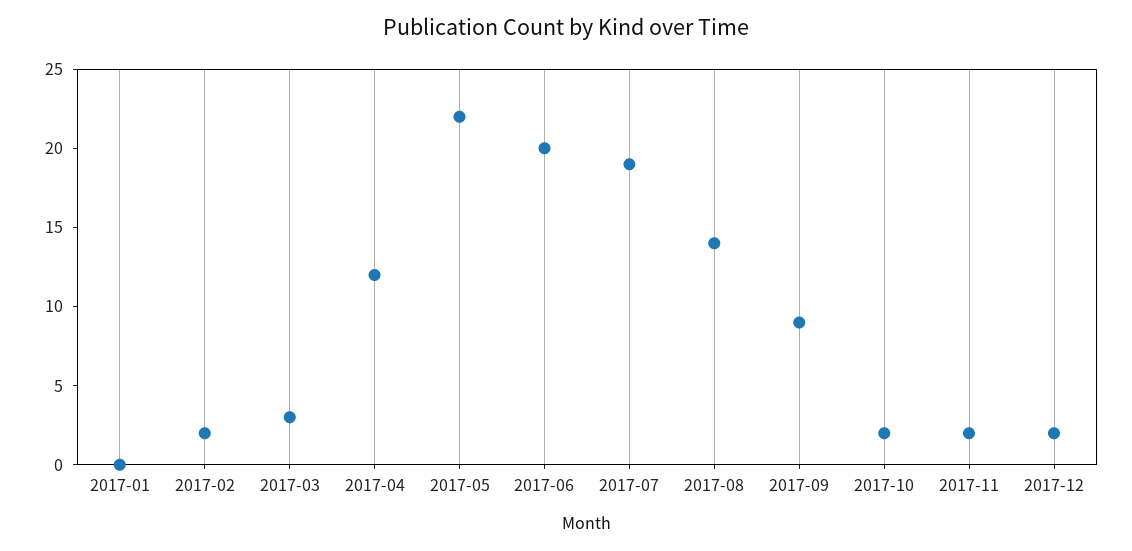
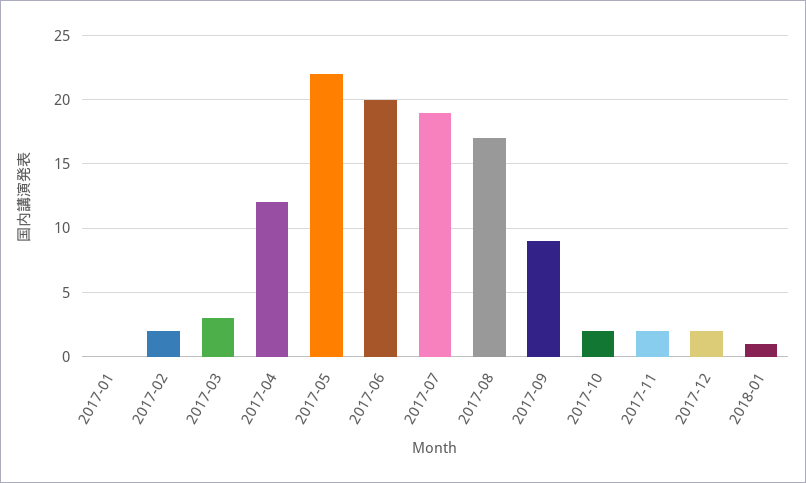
2017-08: 14 -> 17
2018-01: none -> 1

